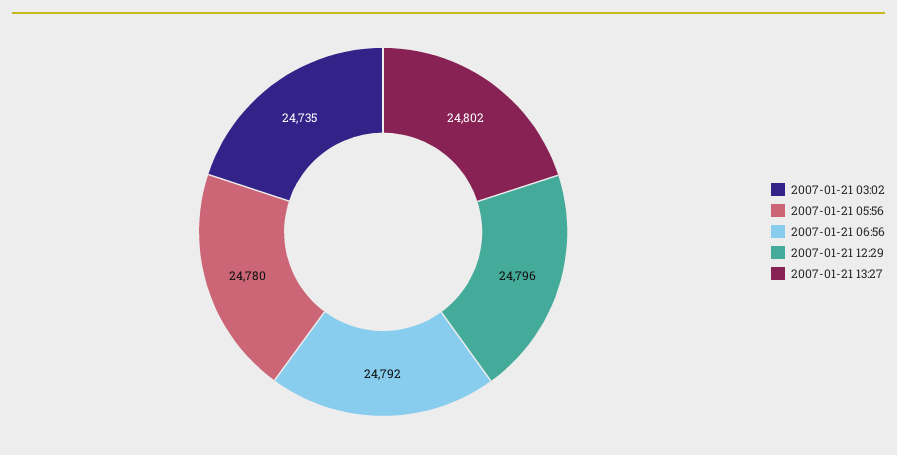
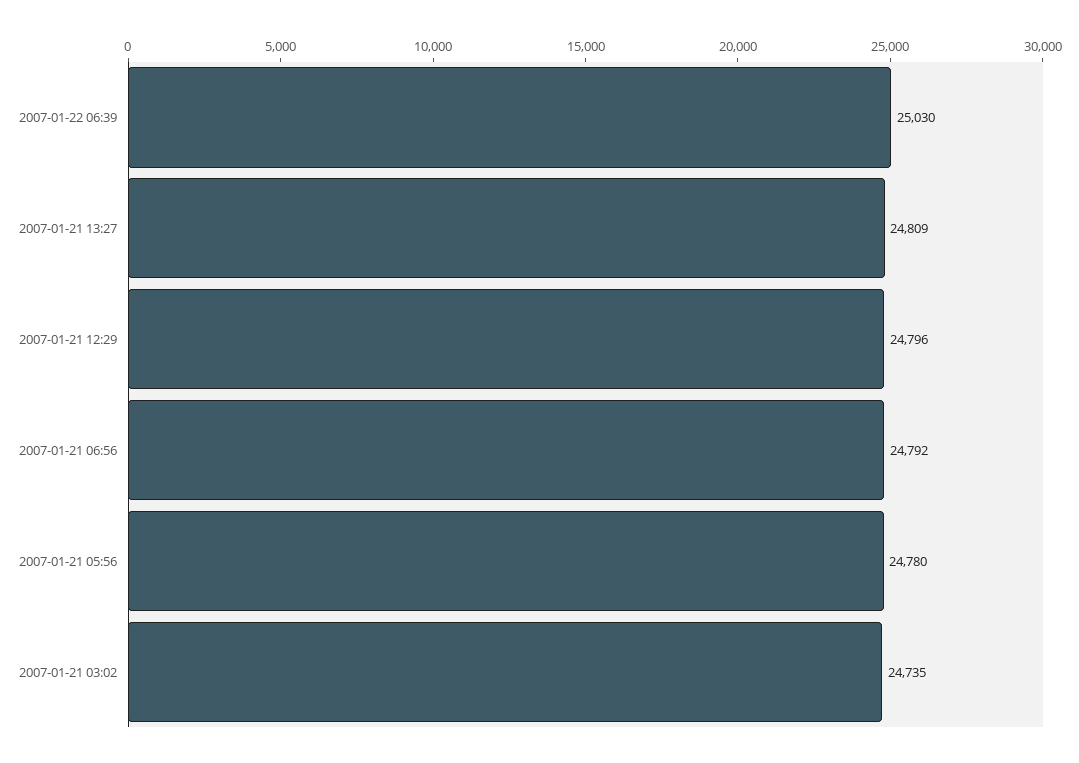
2007-01-21 13:27: 24802 -> 24809
2007-01-22 06:39: none -> 25030

